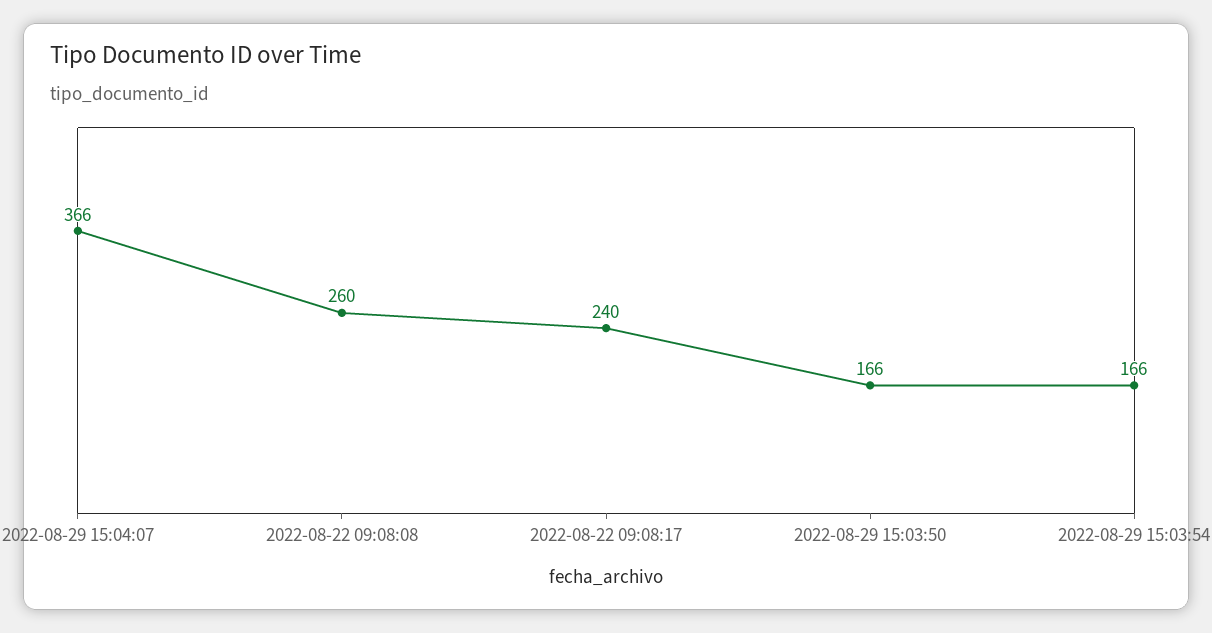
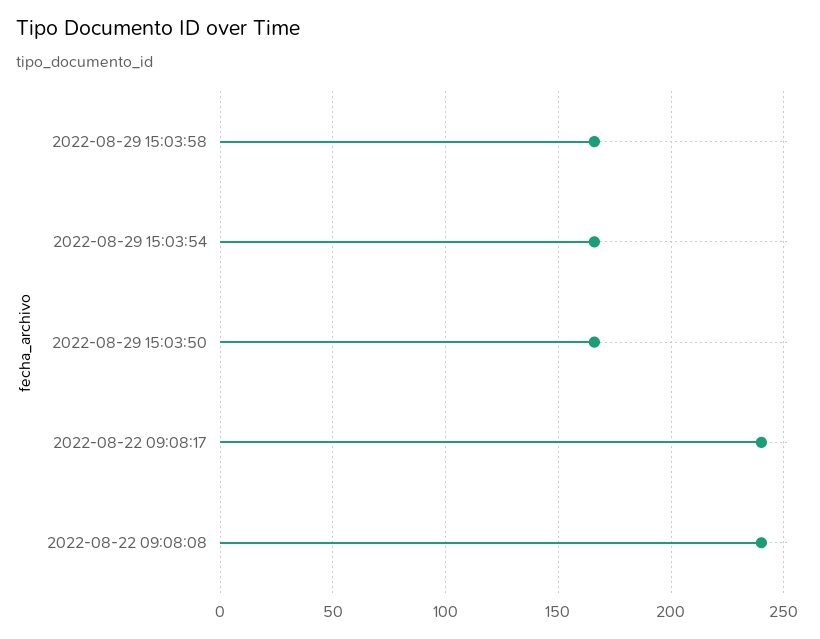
2022-08-29 15:04:07: 366 -> none
2022-08-22 09:08:08: 260 -> 240
2022-08-29 15:03:58: none -> 165

